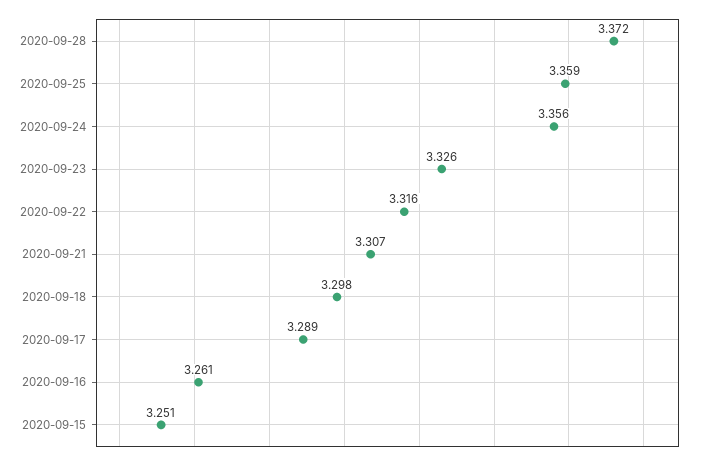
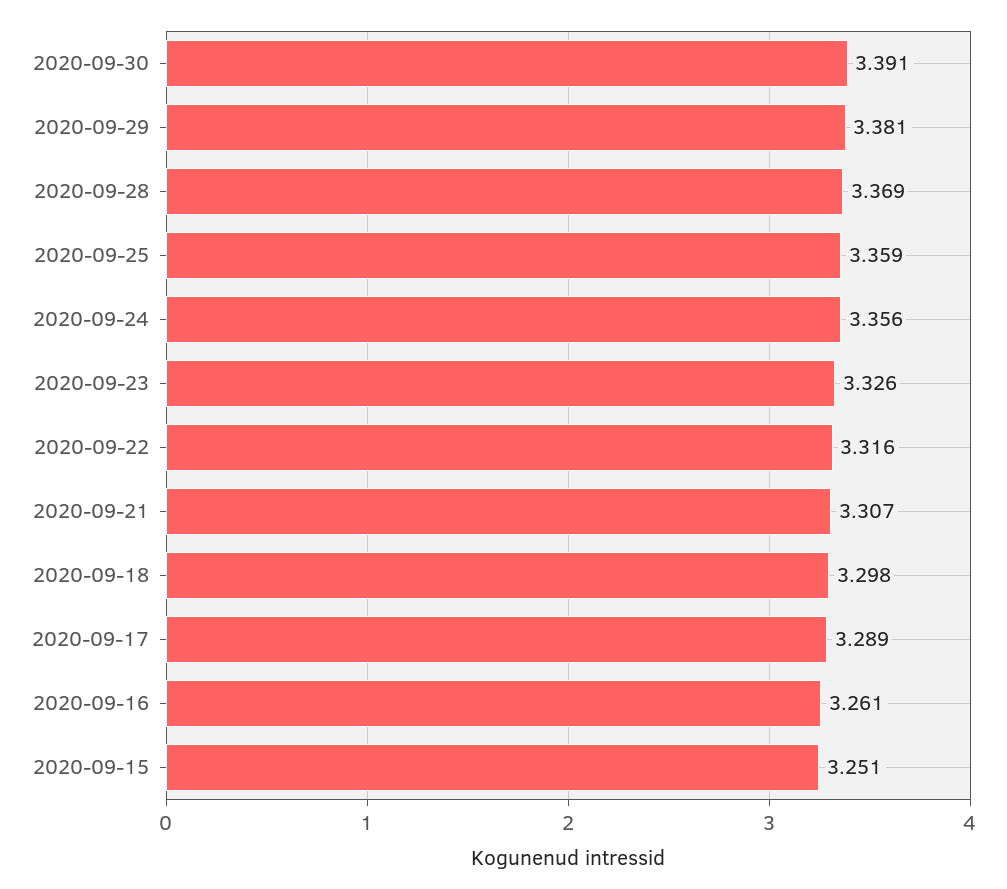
2020-09-28: 3.372 -> 3.369
2020-09-30: none -> 3.391
2020-09-29: none -> 3.381

